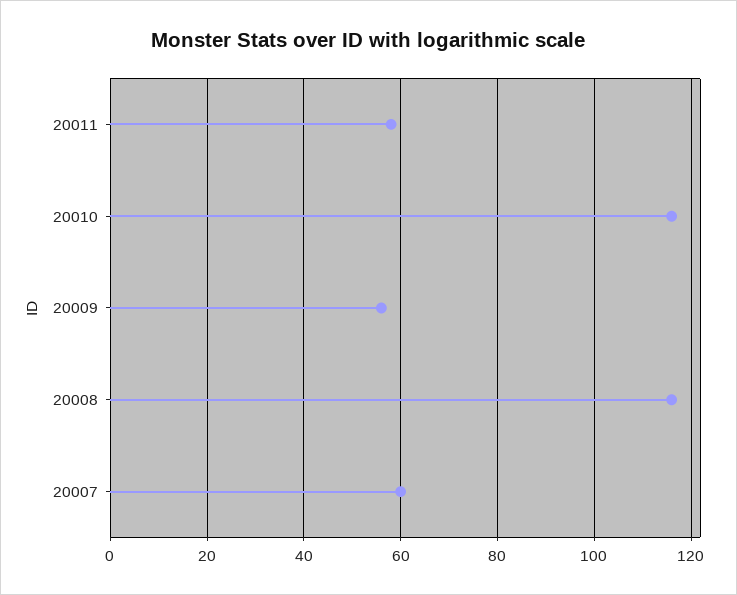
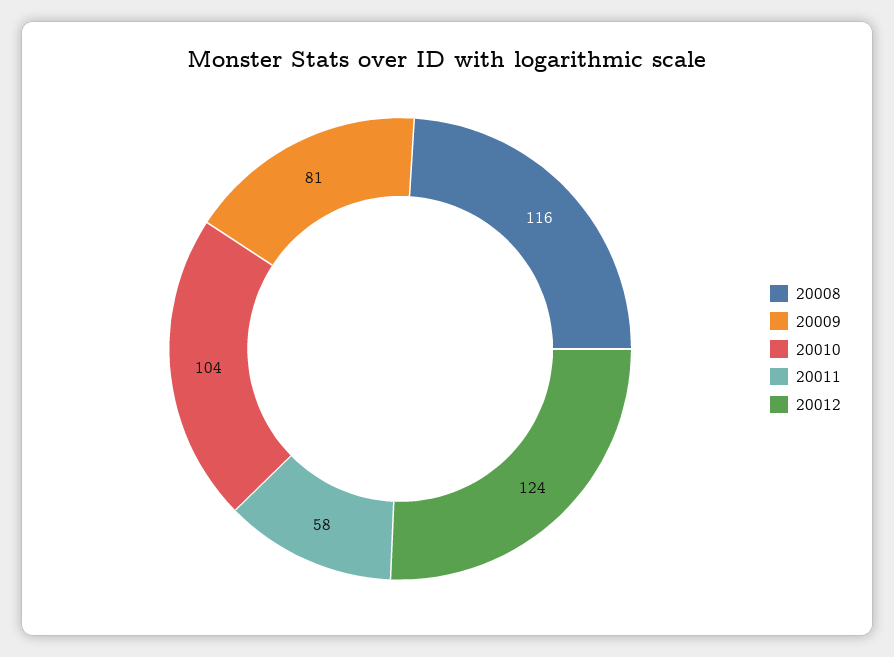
20010: 115 -> 104
20009: 55 -> 81
20007: 60 -> none
20012: none -> 124

